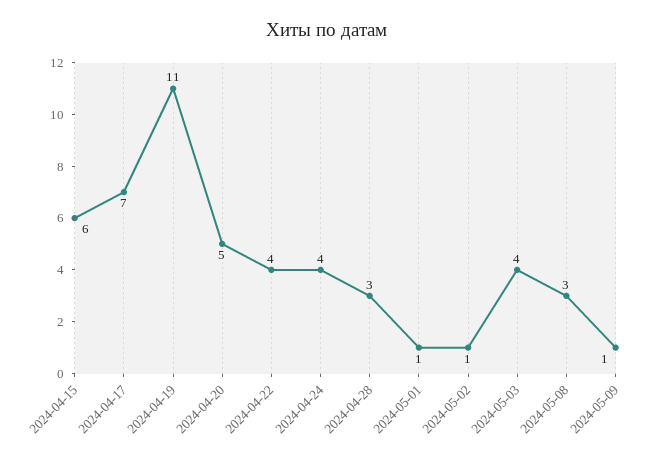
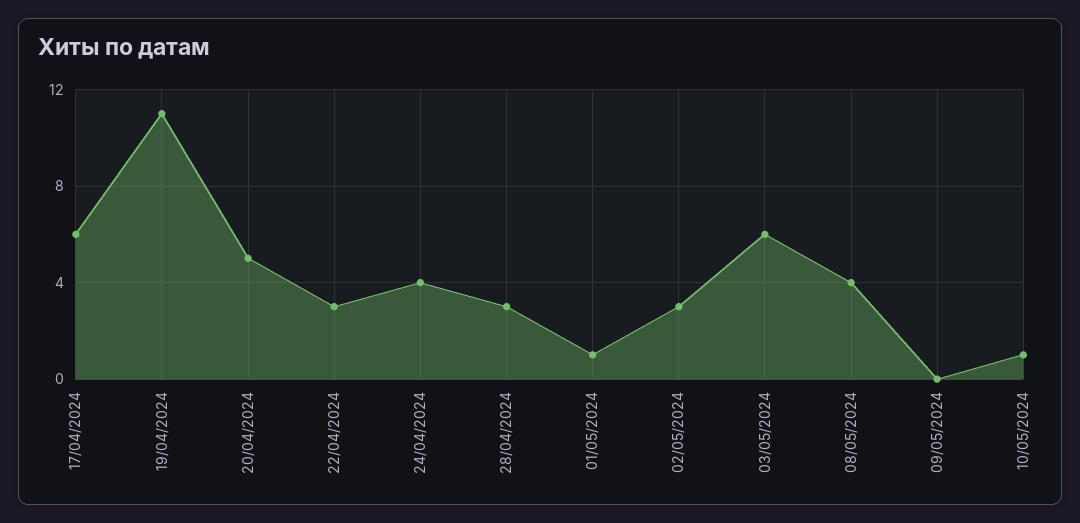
2024-04-15: 6 -> none
2024-04-17: 7 -> 6
2024-04-22: 4 -> 3
2024-05-02: 1 -> 3
2024-05-03: 4 -> 6
2024-05-08: 3 -> 4
2024-05-09: 1 -> 0
10/05/2024: none -> 1

